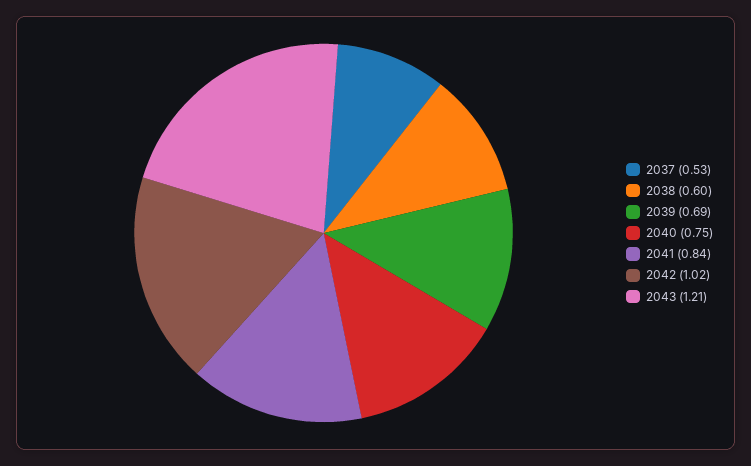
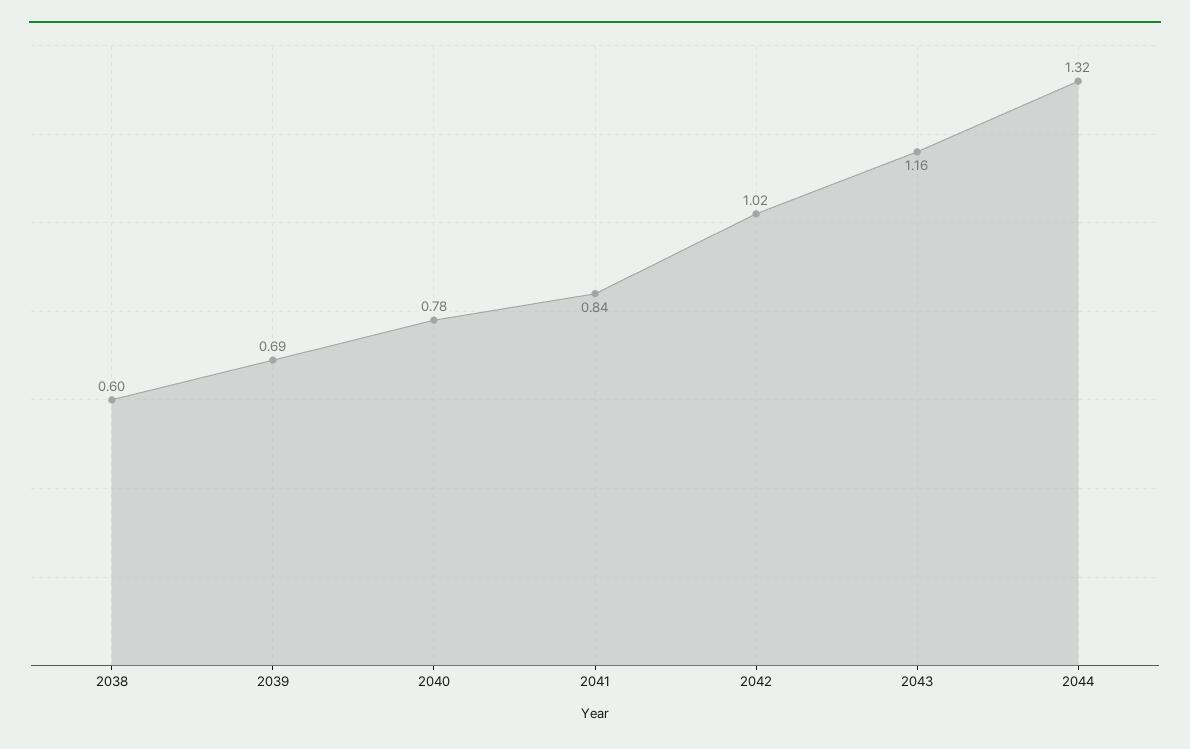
2037: 0.53 -> none
2040: 0.75 -> 0.78
2043: 1.21 -> 1.16
2044: none -> 1.32

